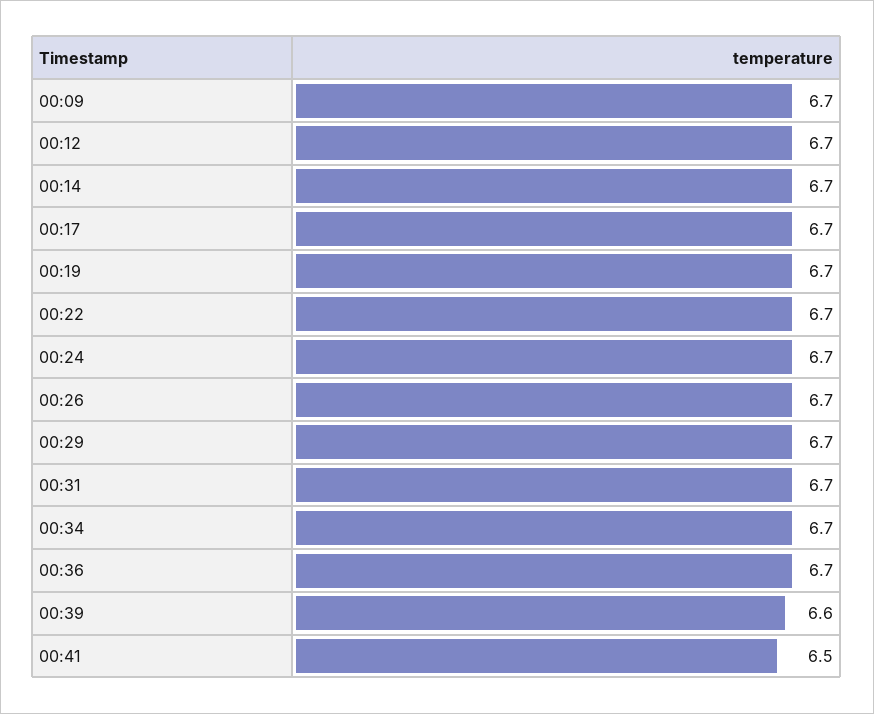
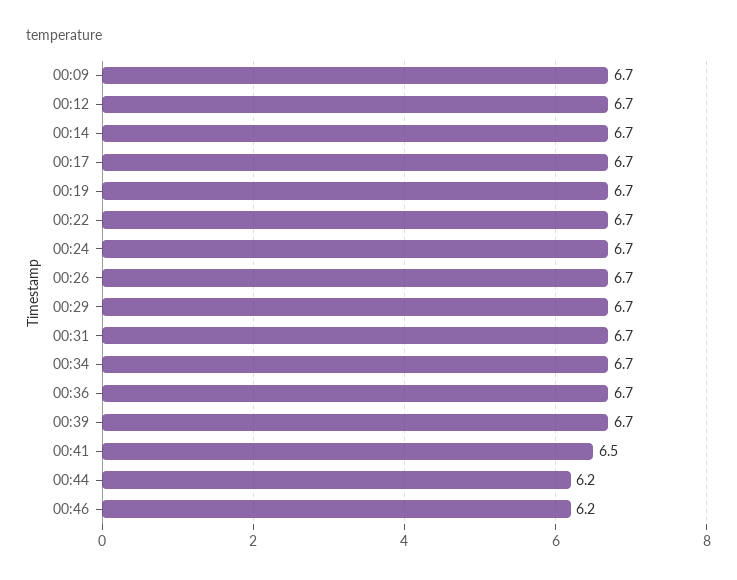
00:39: 6.6 -> 6.7
00:44: none -> 6.2
00:46: none -> 6.2

